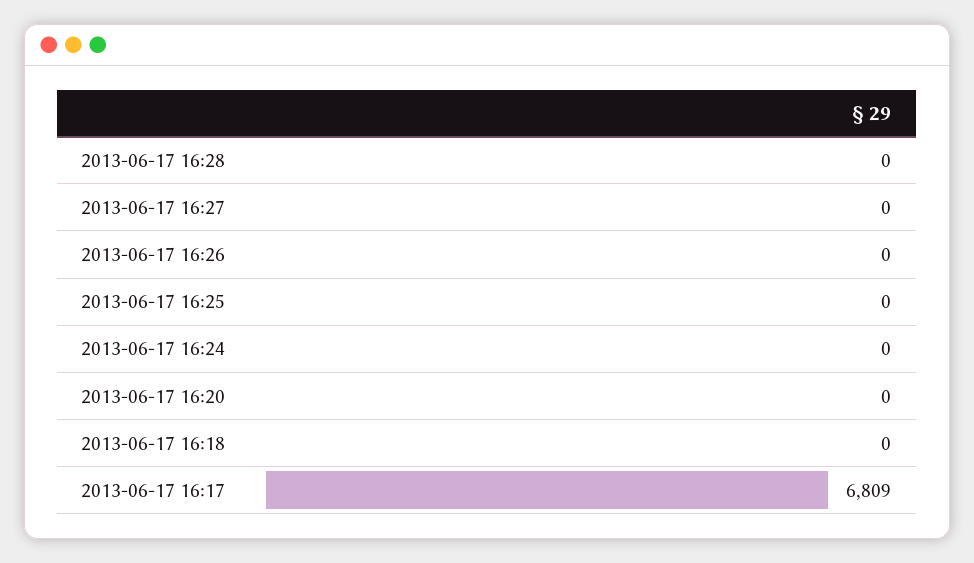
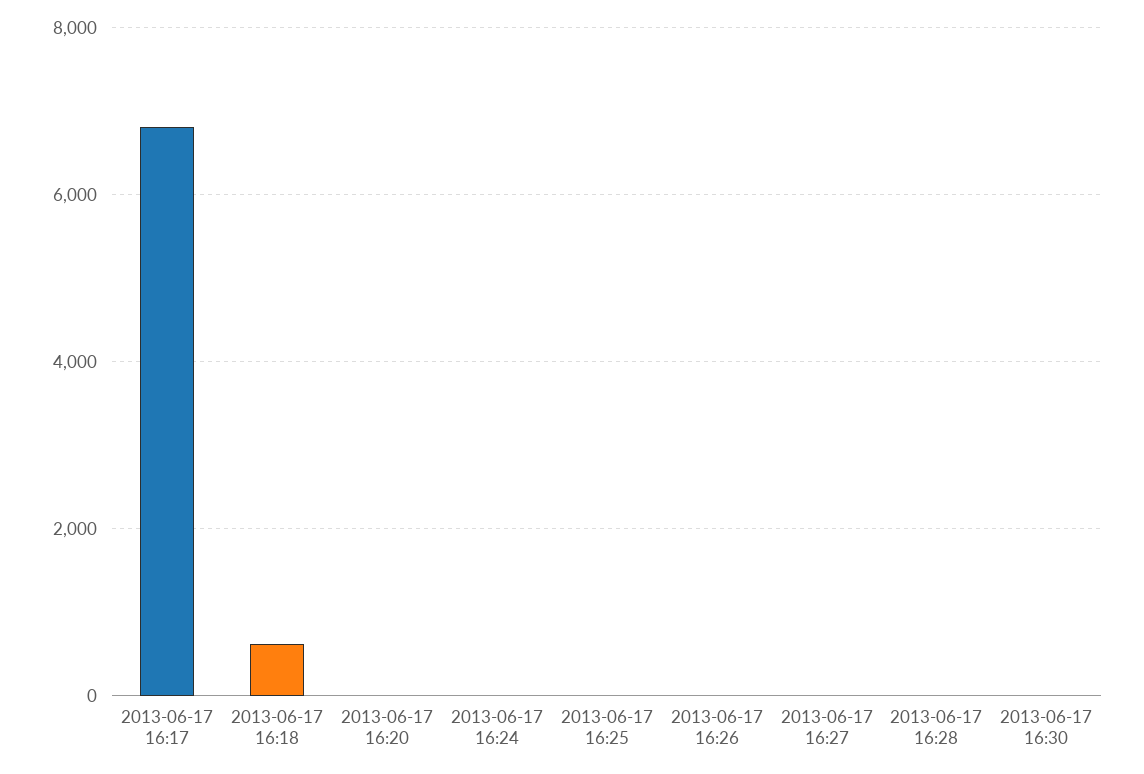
2013-06-17 16:18: 0 -> 600
2013-06-17 16:30: none -> 0

